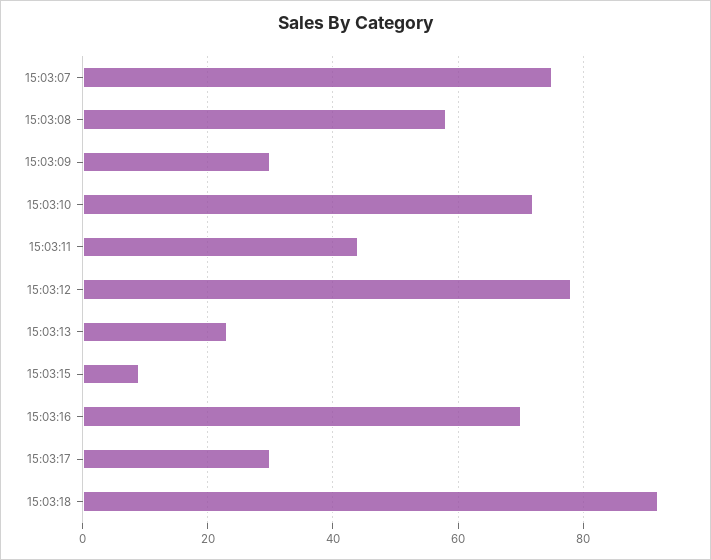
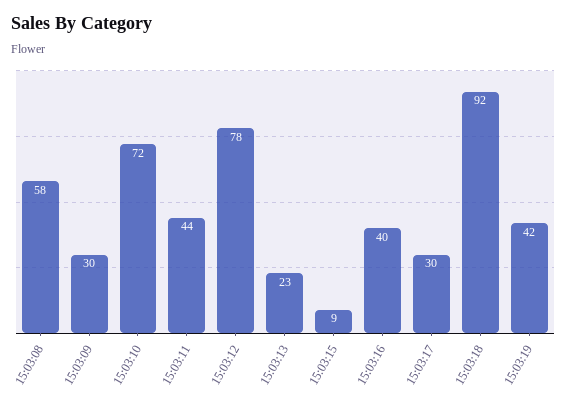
15:03:07: 75 -> none
15:03:16: 70 -> 40
15:03:19: none -> 42

